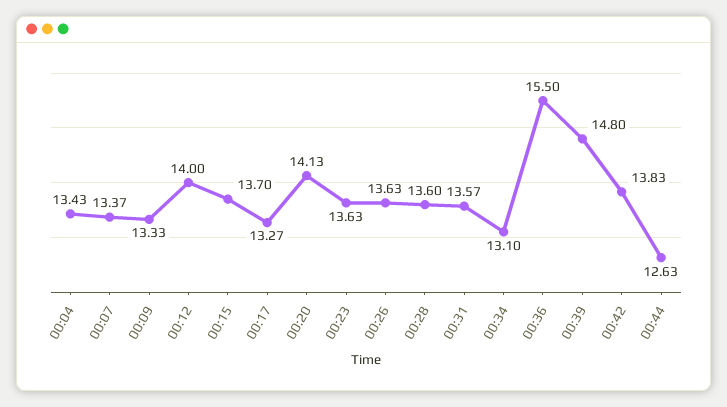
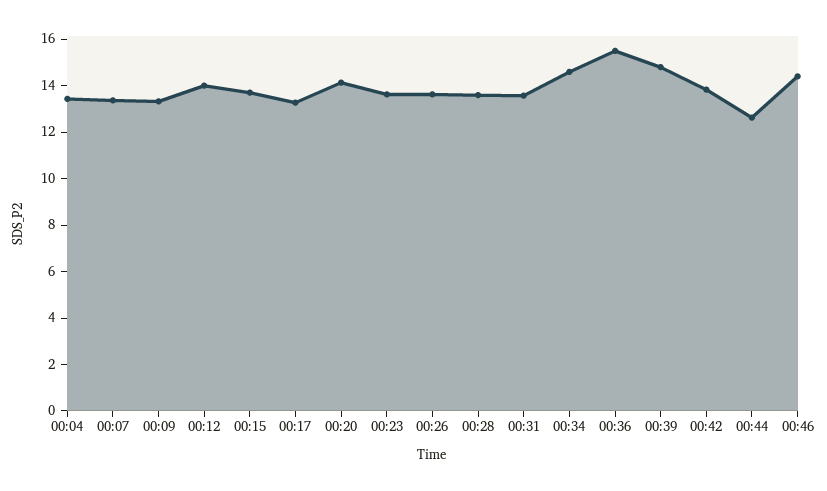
00:34: 13.1 -> 14.5
00:46: none -> 14.5

